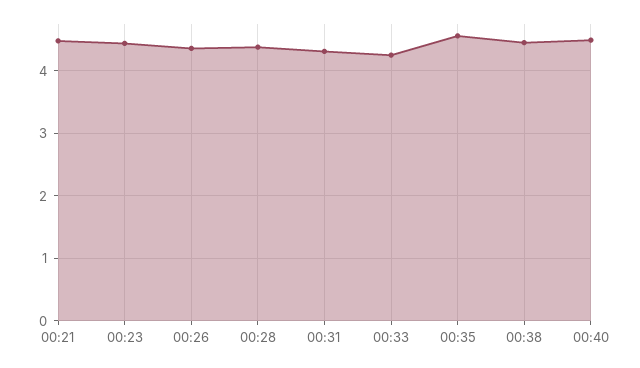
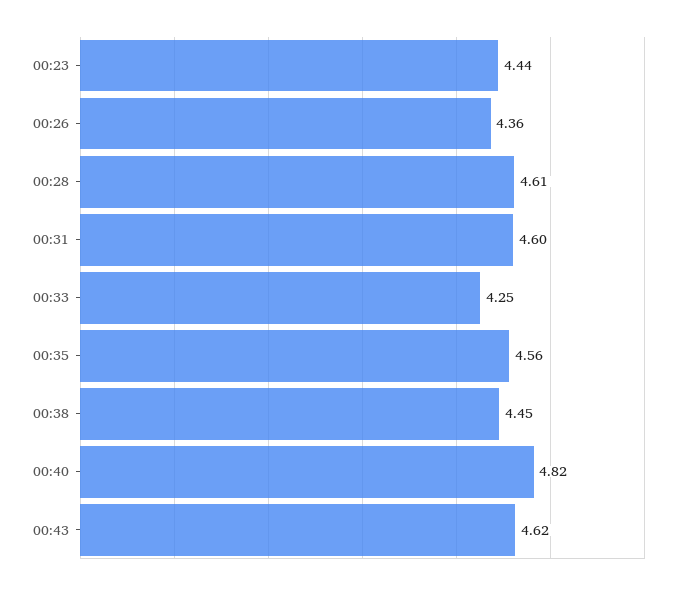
00:21: 4.5 -> none
00:28: 4.4 -> 4.61
00:31: 4.3 -> 4.6
00:40: 4.5 -> 4.82
00:43: none -> 4.62

